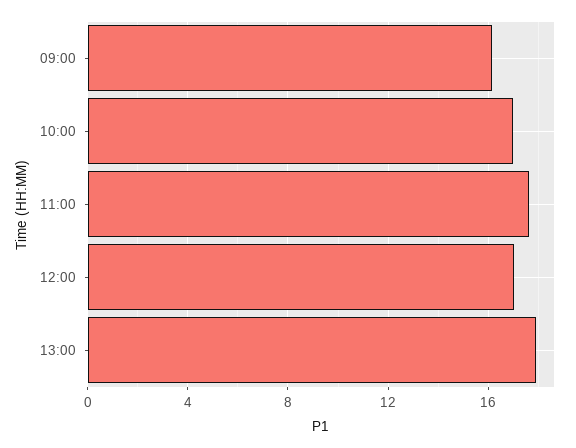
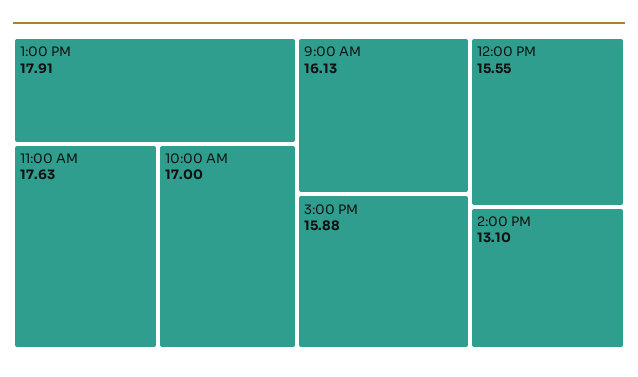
12:00: 17 -> 15.55
3:00 PM: none -> 15.88
2:00 PM: none -> 13.1

